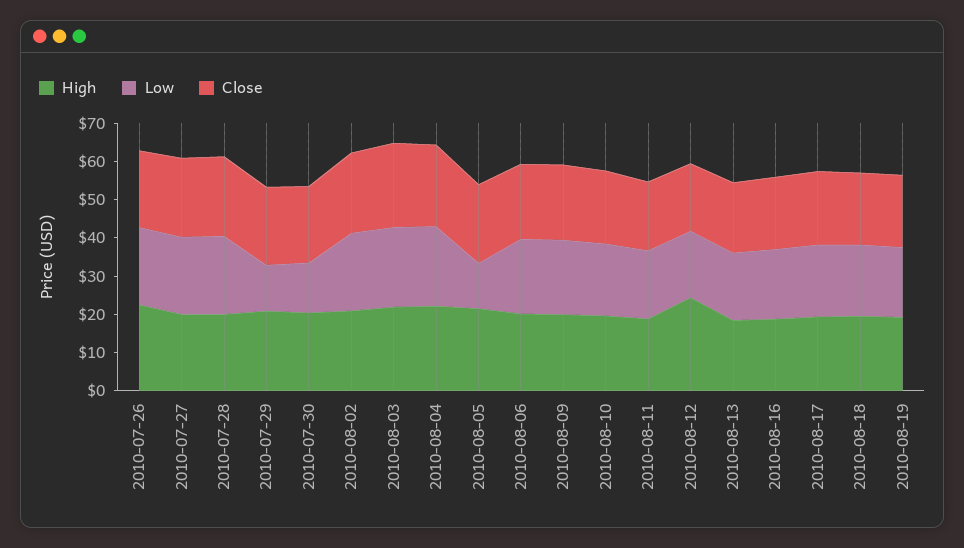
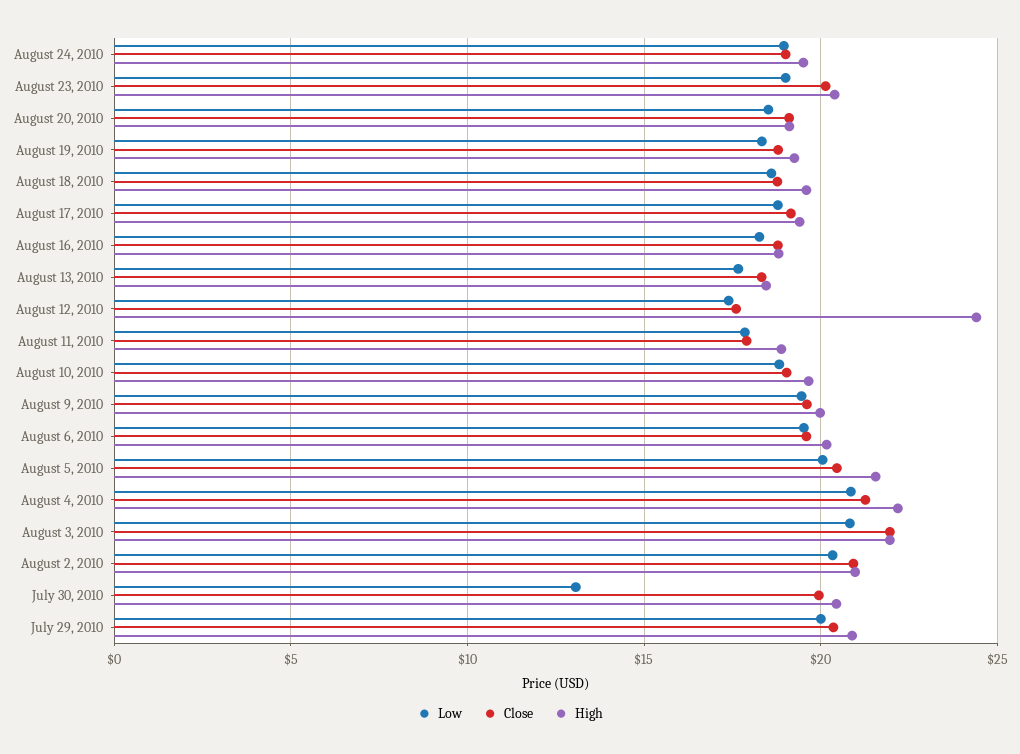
High, 2010-07-26: 22.5 -> none
Low, 2010-07-26: 20 -> none
Close, 2010-07-26: 20 -> none
High, 2010-07-27: 20 -> none
Low, 2010-07-27: 20 -> none
Close, 2010-07-27: 20 -> none
High, 2010-07-28: 20 -> none
Low, 2010-07-28: 20 -> none
Close, 2010-07-28: 20 -> none
Low, 2010-07-29: 12.5 -> 20
Low, 2010-08-05: 12.5 -> 20
Low, August 24, 2010: none -> 19
Close, August 24, 2010: none -> 19
High, August 24, 2010: none -> 19.5
Low, August 23, 2010: none -> 19
Close, August 23, 2010: none -> 20
High, August 23, 2010: none -> 20.5
Low, August 20, 2010: none -> 18.5
Close, August 20, 2010: none -> 19
High, August 20, 2010: none -> 19

